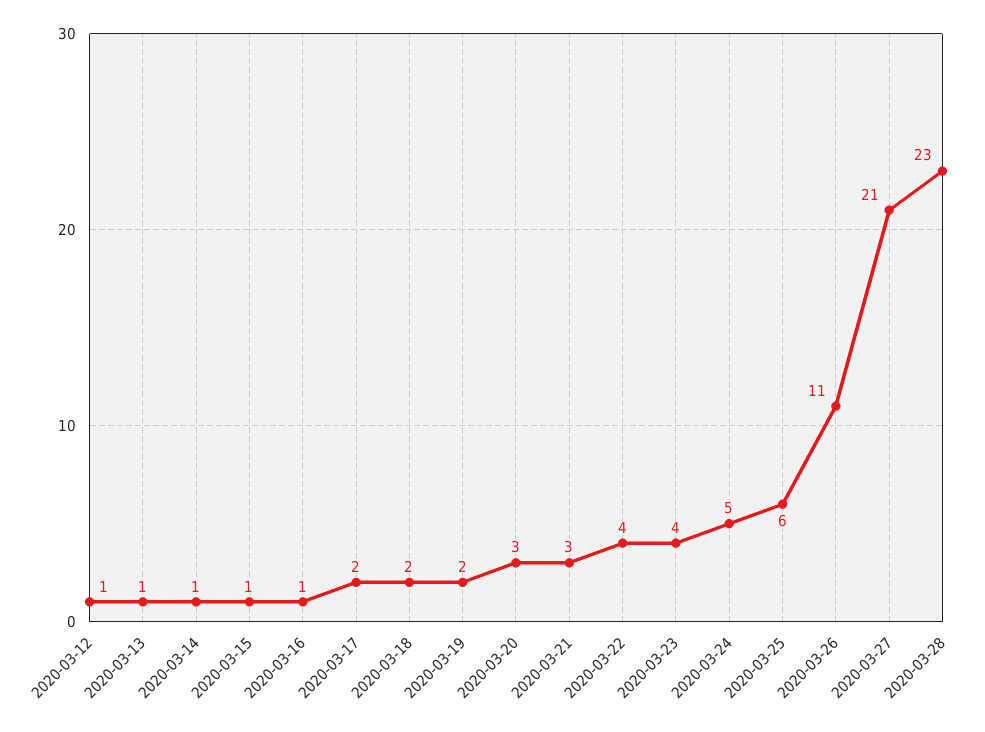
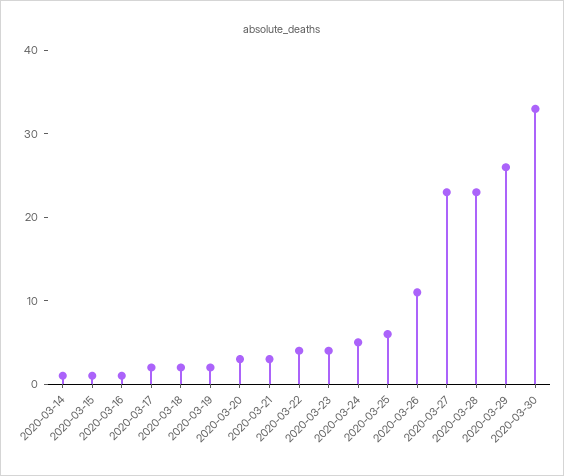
2020-03-12: 1 -> none
2020-03-13: 1 -> none
2020-03-27: 21 -> 23
2020-03-29: none -> 26
2020-03-30: none -> 33

